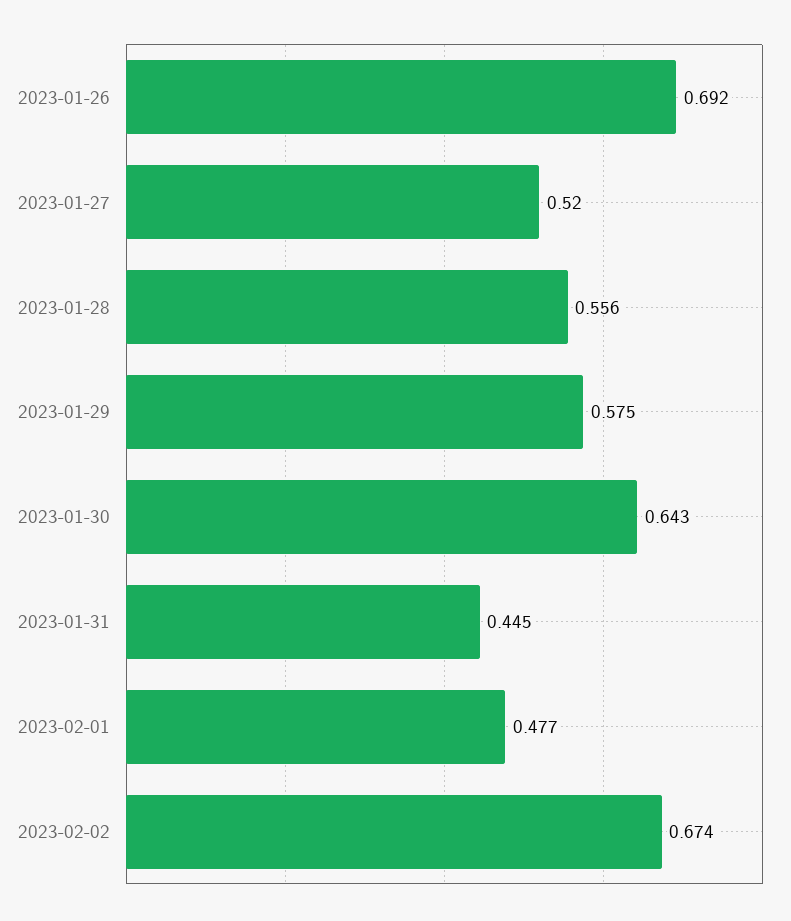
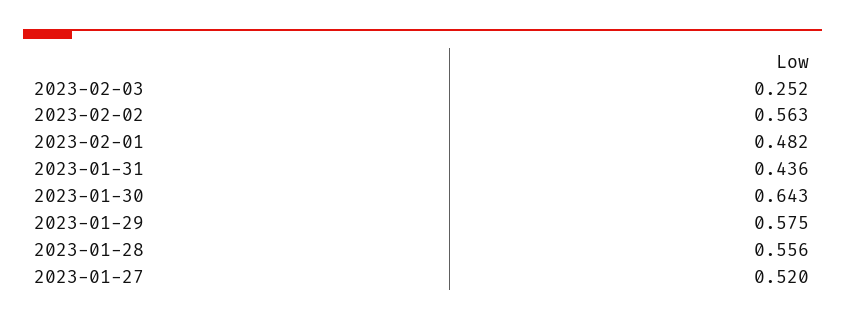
2023-01-26: 0.692 -> none
2023-01-31: 0.445 -> 0.436
2023-02-01: 0.477 -> 0.482
2023-02-02: 0.674 -> 0.563
2023-02-03: none -> 0.252

